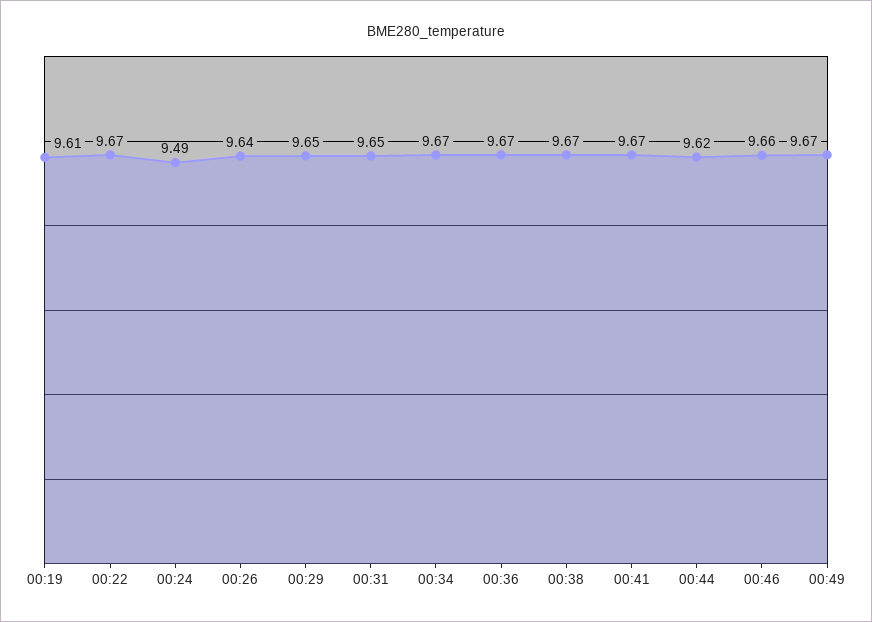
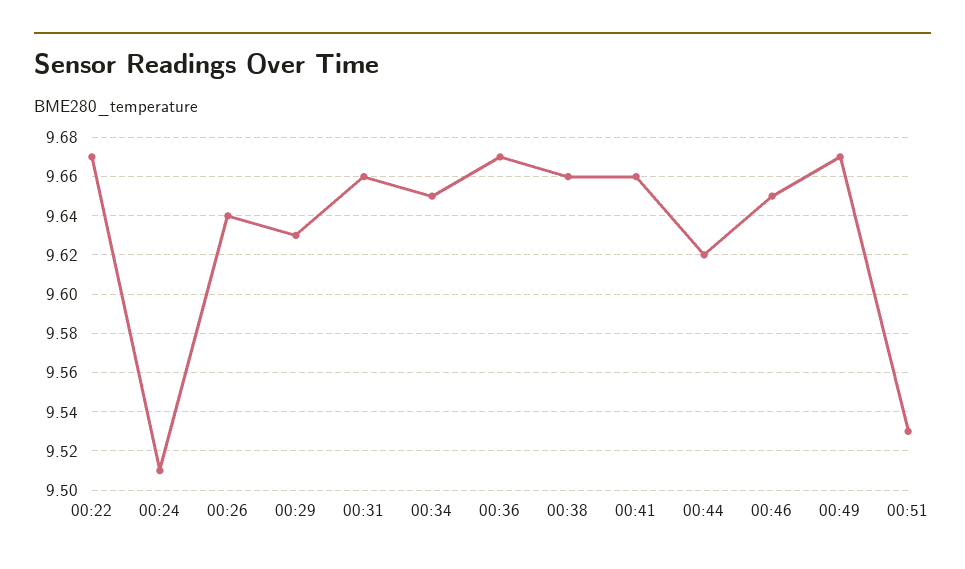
00:19: 9.61 -> none
00:24: 9.49 -> 9.51
00:29: 9.65 -> 9.63
00:31: 9.65 -> 9.66
00:34: 9.67 -> 9.65
00:38: 9.67 -> 9.66
00:41: 9.67 -> 9.66
00:46: 9.66 -> 9.65
00:51: none -> 9.53

